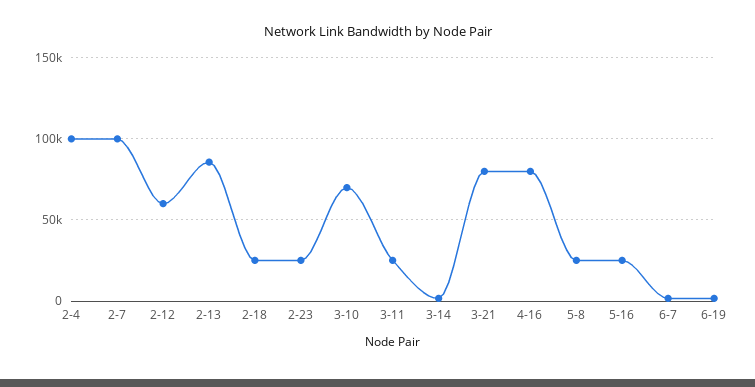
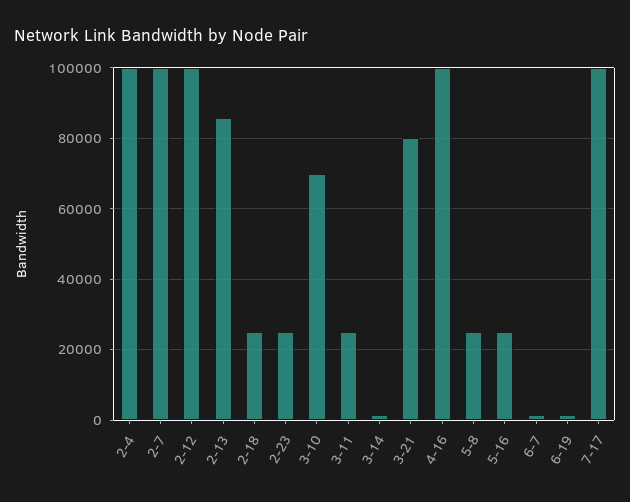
2-12: 60000 -> 100000
4-16: 80000 -> 100000
7-17: none -> 100000

